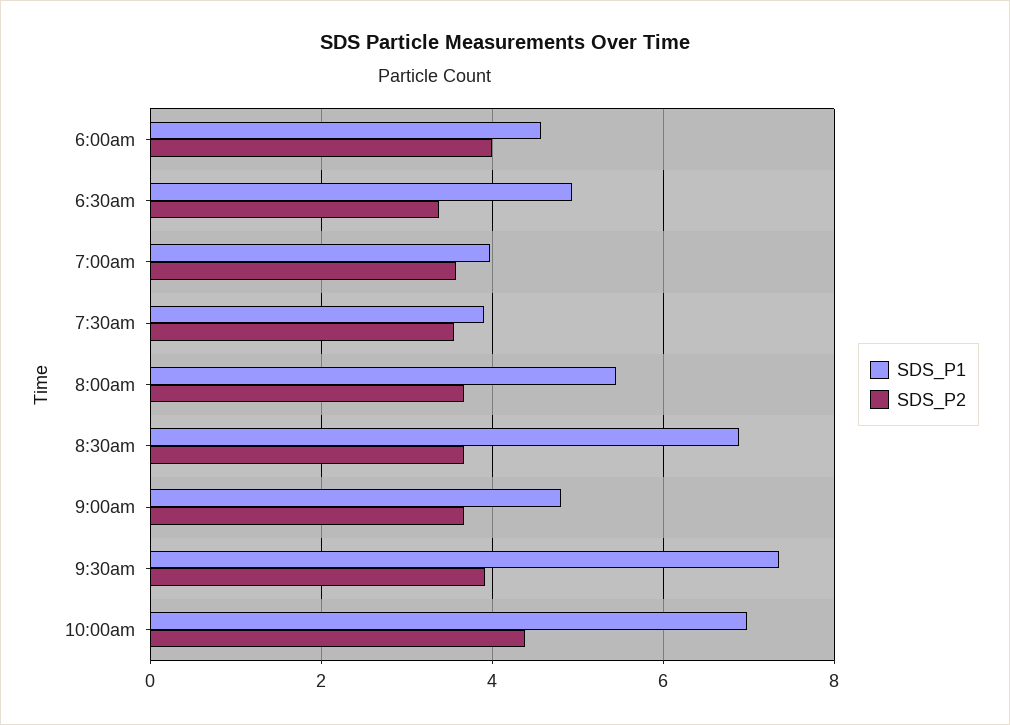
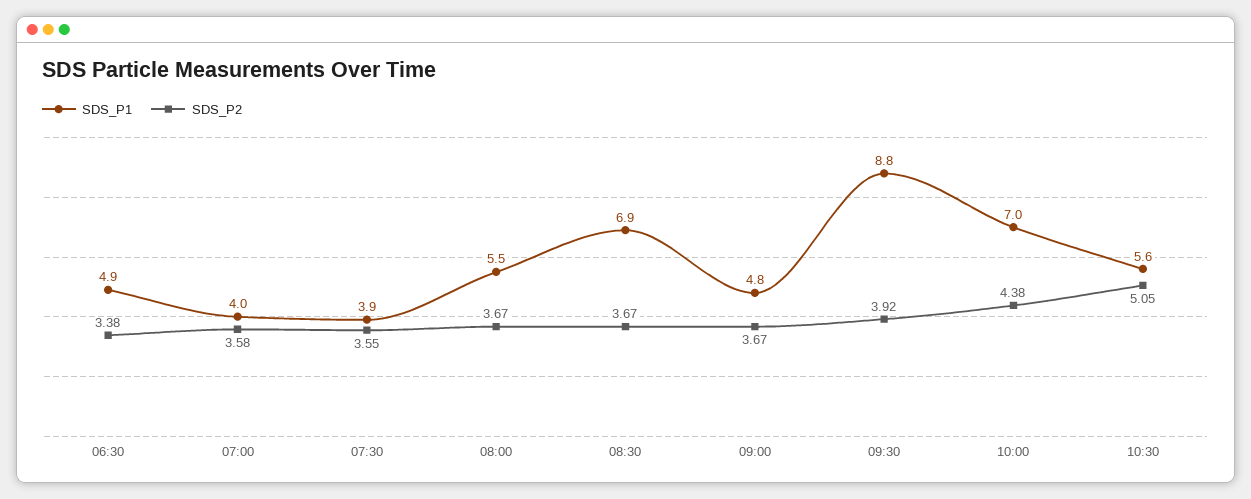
SDS_P1, 6:00am: 4.6 -> none
SDS_P2, 6:00am: 4 -> none
SDS_P1, 9:30am: 7.4 -> 8.8
SDS_P1, 10:30: none -> 5.6
SDS_P2, 10:30: none -> 5.05

